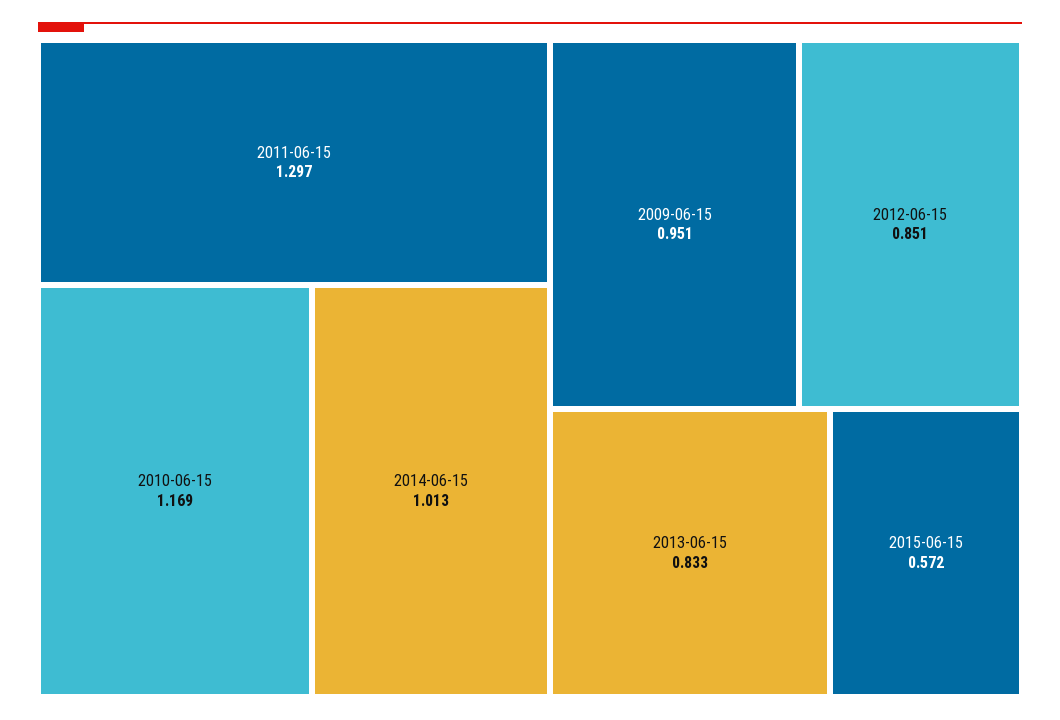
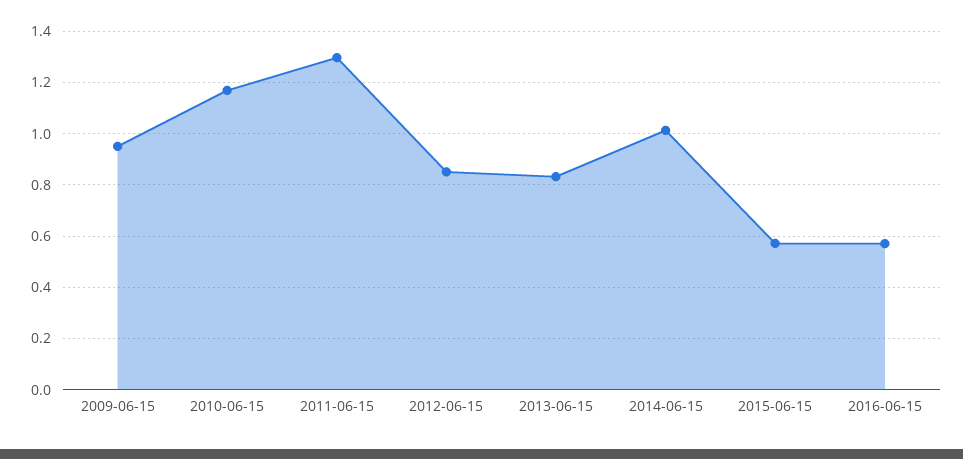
2016-06-15: none -> 0.575

